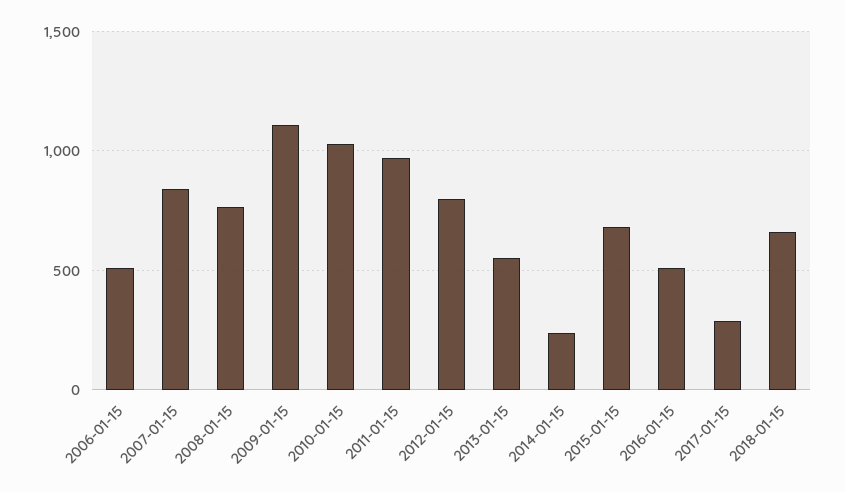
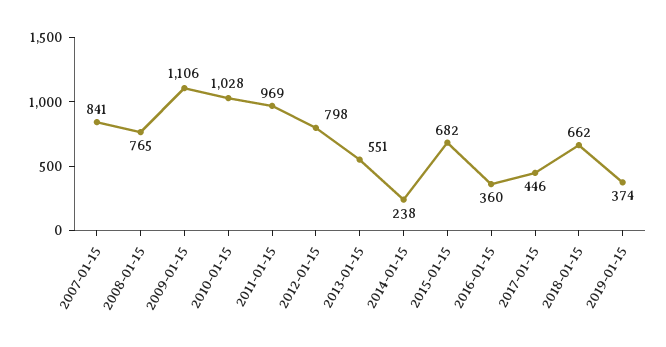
2006-01-15: 500 -> none
2016-01-15: 500 -> 360
2017-01-15: 300 -> 446
2019-01-15: none -> 374

